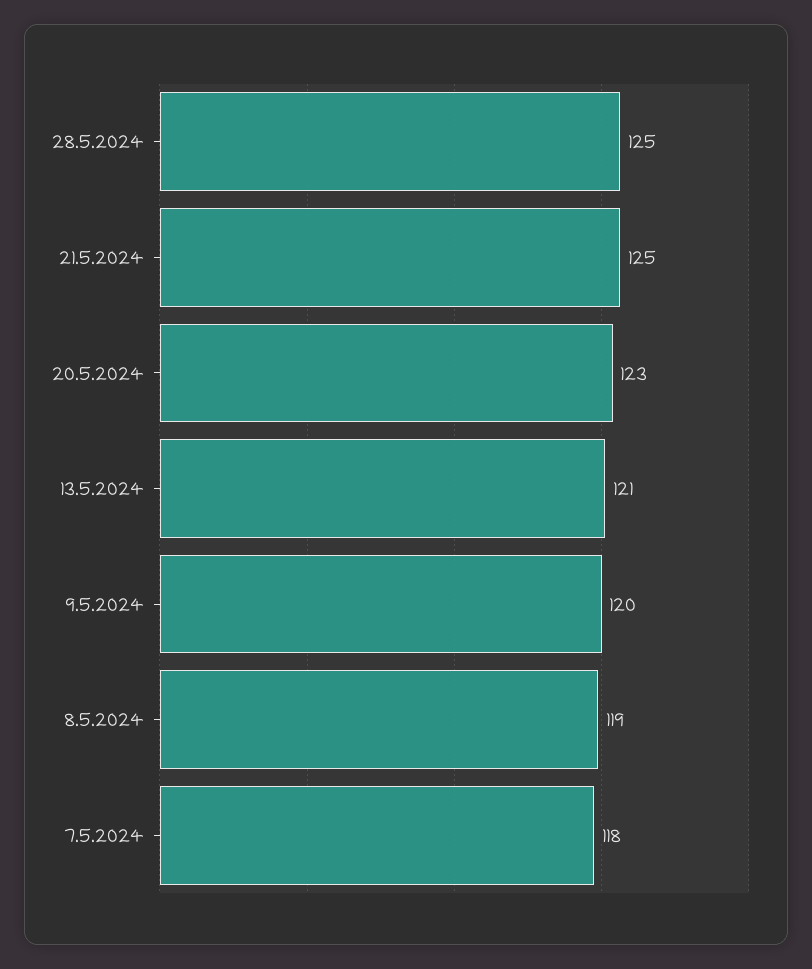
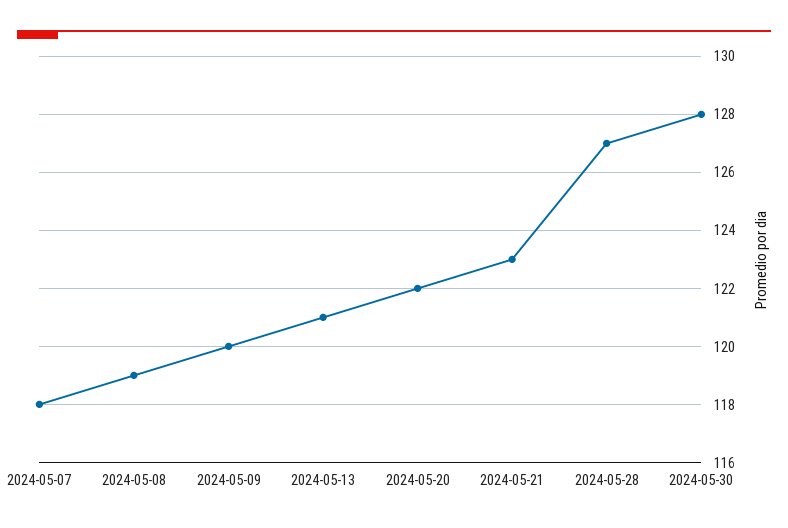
28.5.2024: 125 -> 127
21.5.2024: 125 -> 123
20.5.2024: 123 -> 122
2024-05-30: none -> 128

